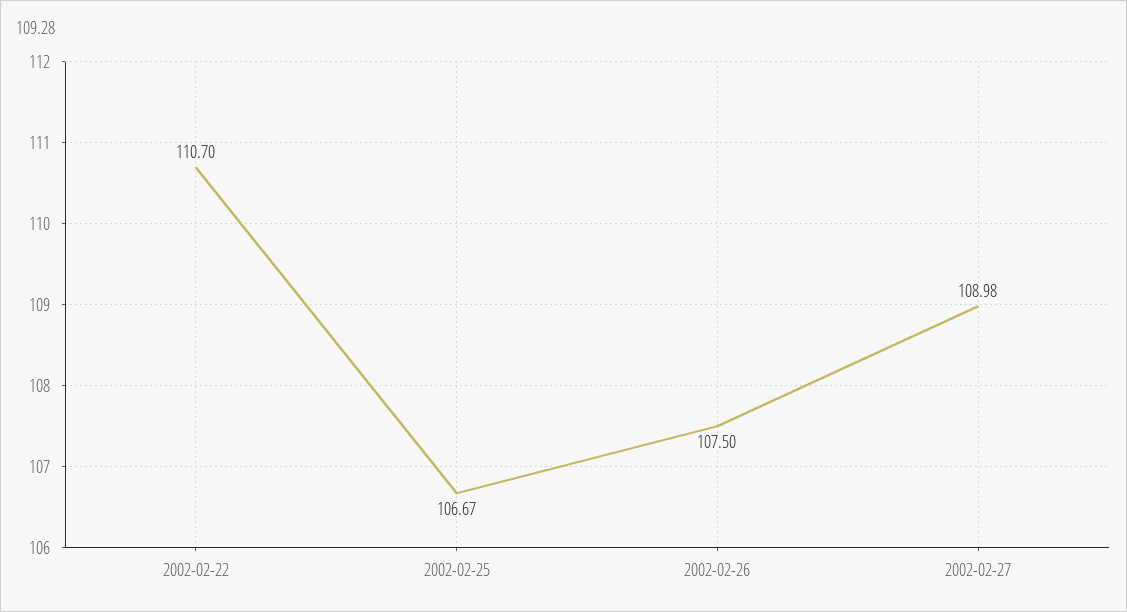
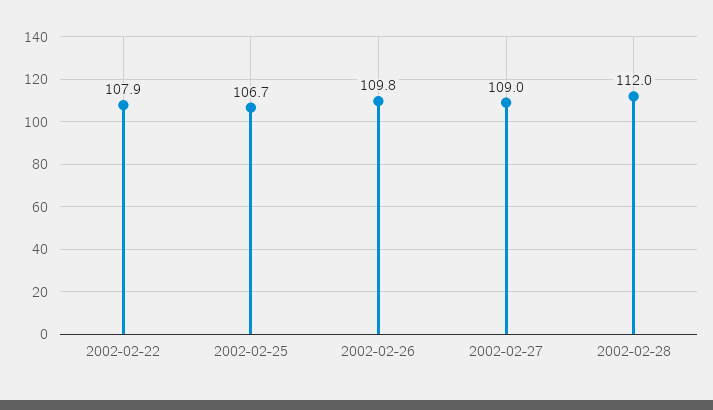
2002-02-22: 110.7 -> 107.9
2002-02-26: 107.5 -> 109.8
2002-02-28: none -> 112

